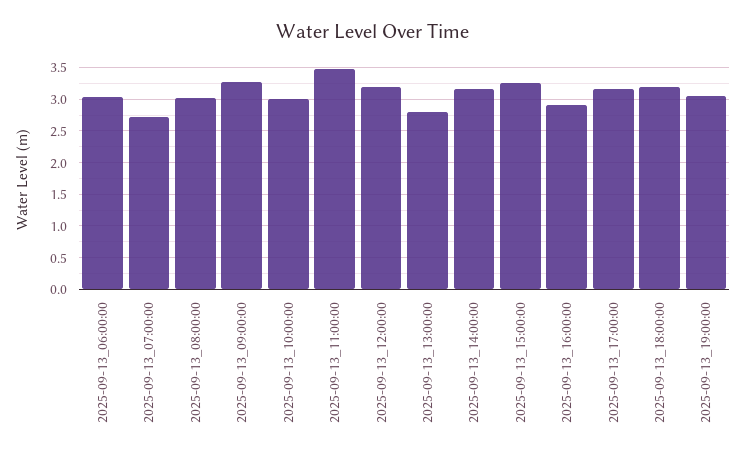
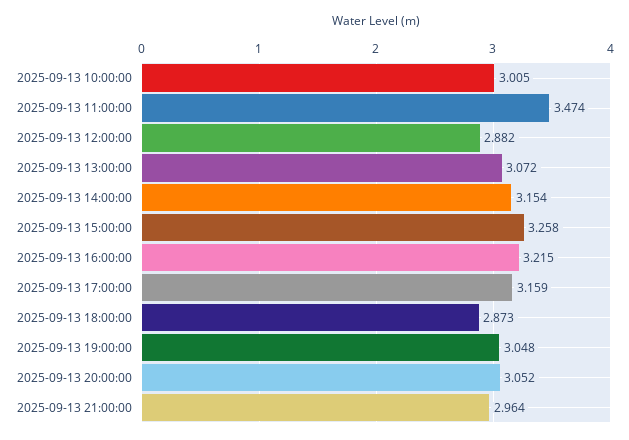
2025-09-13_06:00:00: 3 -> none
2025-09-13_07:00:00: 2.7 -> none
2025-09-13_08:00:00: 3 -> none
2025-09-13_09:00:00: 3.3 -> none
2025-09-13_12:00:00: 3.2 -> 2.882
2025-09-13_13:00:00: 2.8 -> 3.072
2025-09-13_16:00:00: 2.9 -> 3.215
2025-09-13_18:00:00: 3.2 -> 2.873
2025-09-13 20:00:00: none -> 3.052
2025-09-13 21:00:00: none -> 2.964

